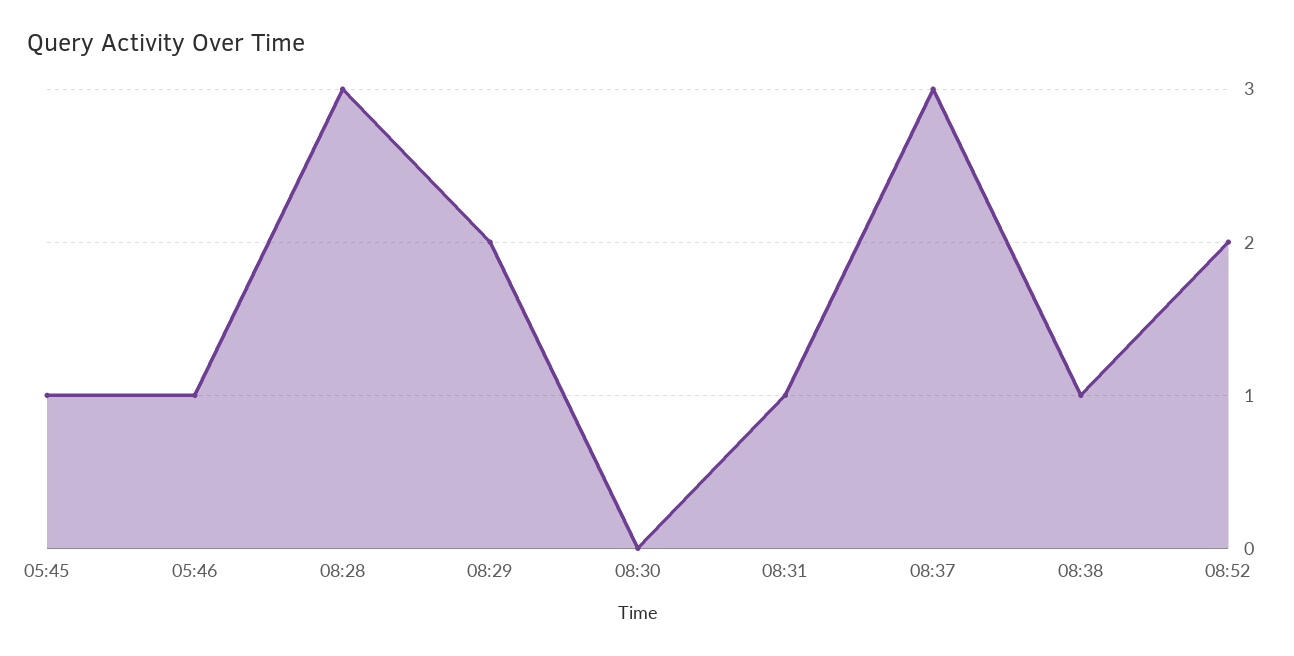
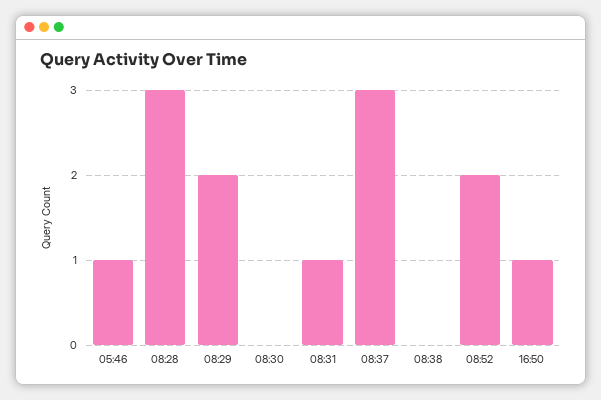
05:45: 1 -> none
08:38: 1 -> 0
16:50: none -> 1

